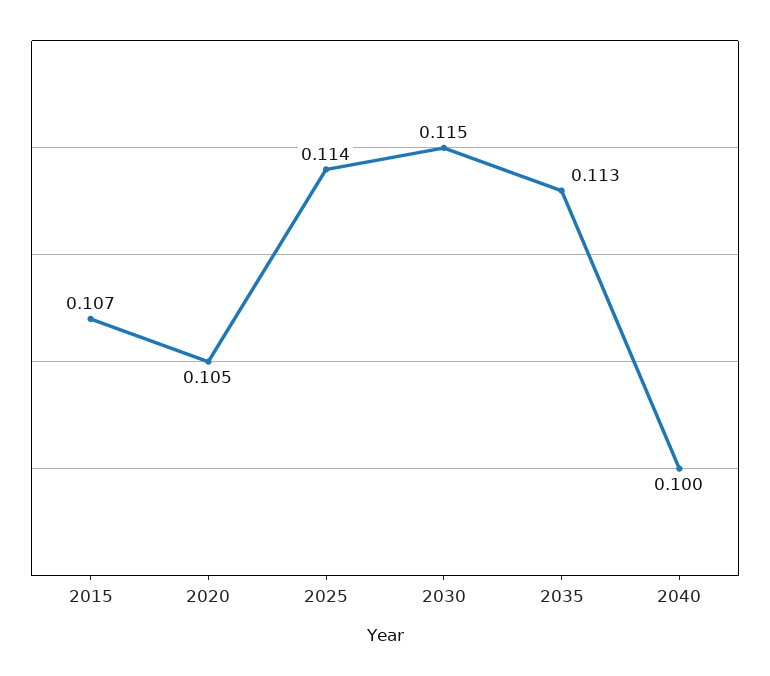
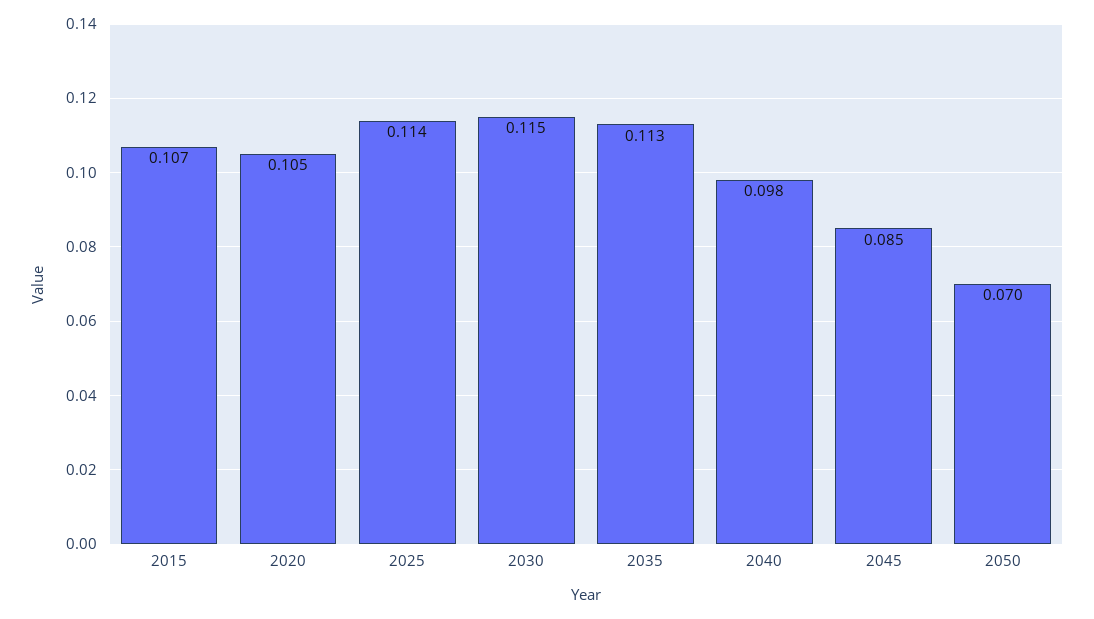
2040: 0.1 -> 0.098
2045: none -> 0.085
2050: none -> 0.07

